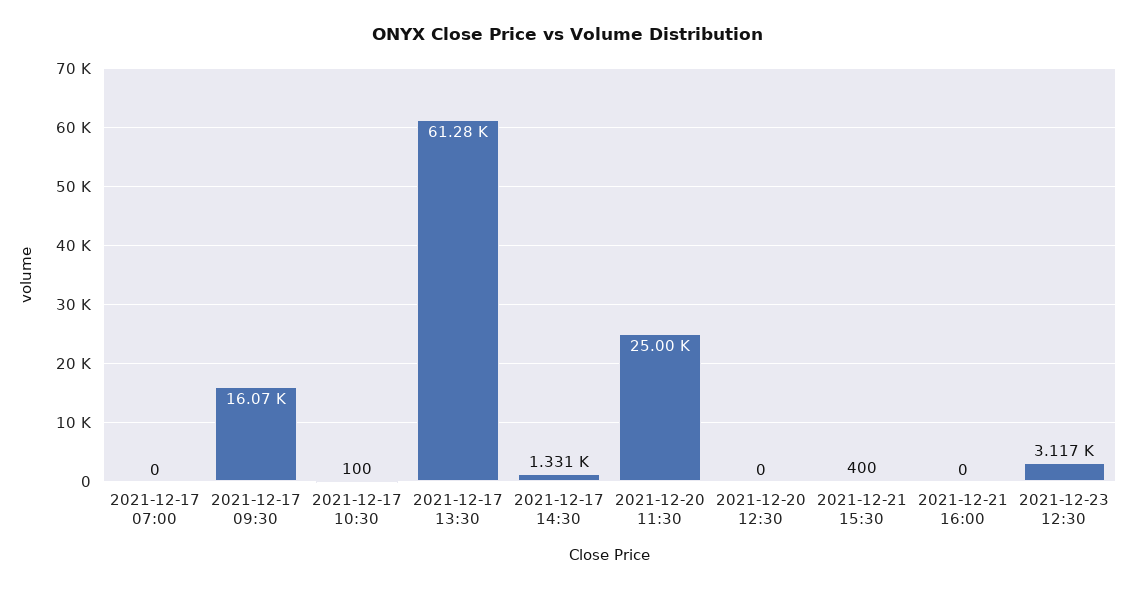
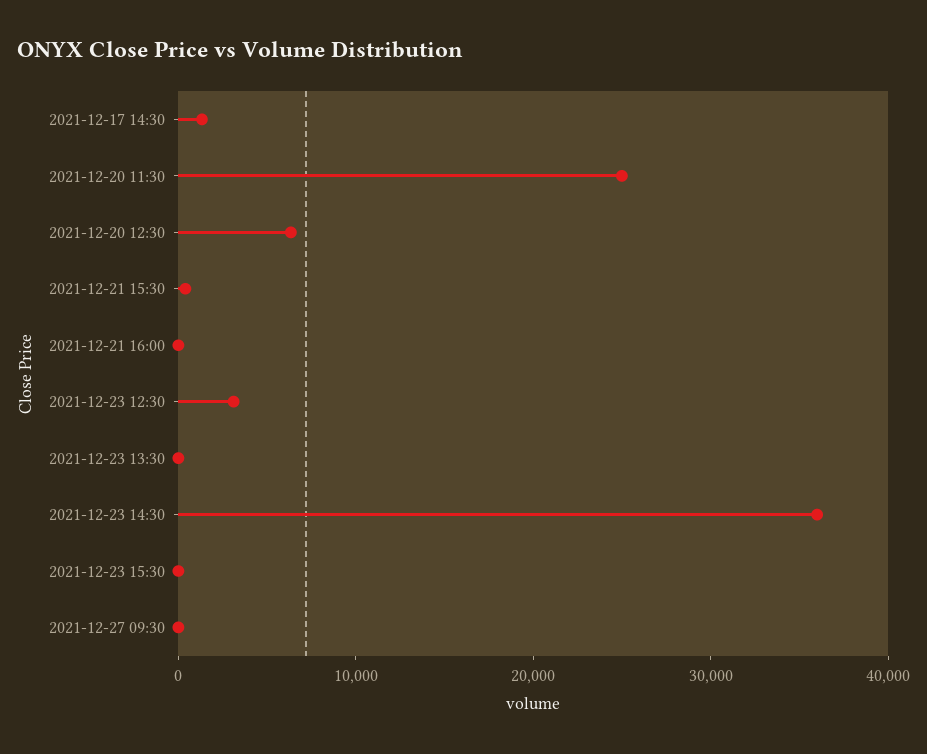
2021-12-17 07:00: 0 -> none
2021-12-17 09:30: 16070 -> none
2021-12-17 10:30: 100 -> none
2021-12-17 13:30: 61280 -> none
2021-12-20 12:30: 0 -> 6000
2021-12-23 13:30: none -> 0
2021-12-23 14:30: none -> 36000
2021-12-23 15:30: none -> 0
2021-12-27 09:30: none -> 0

